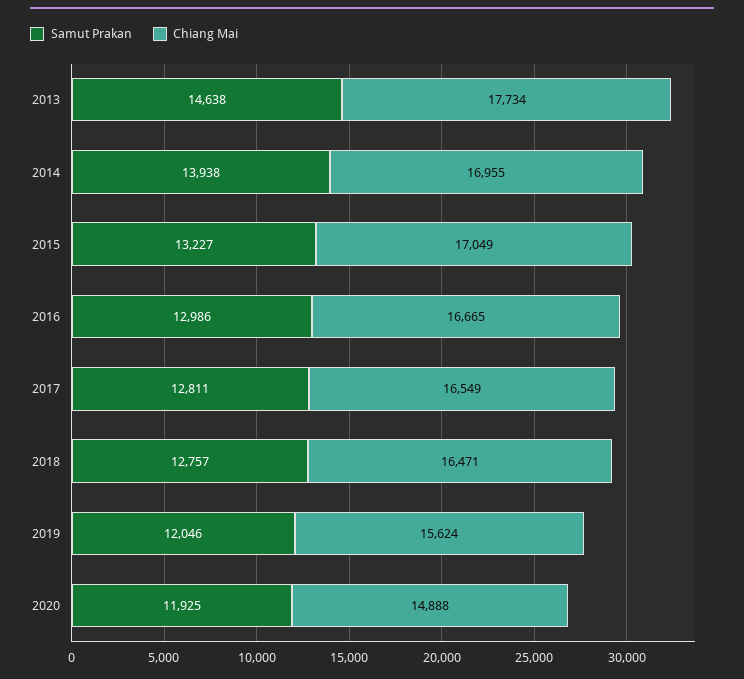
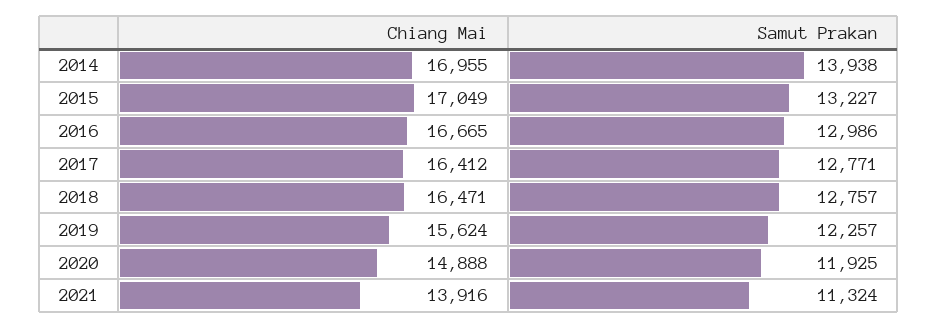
Samut Prakan, 2013: 14638 -> none
Chiang Mai, 2013: 17734 -> none
Samut Prakan, 2017: 12811 -> 12771
Chiang Mai, 2017: 16549 -> 16412
Samut Prakan, 2019: 12046 -> 12257
Chiang Mai, 2021: none -> 13916
Samut Prakan, 2021: none -> 11324

